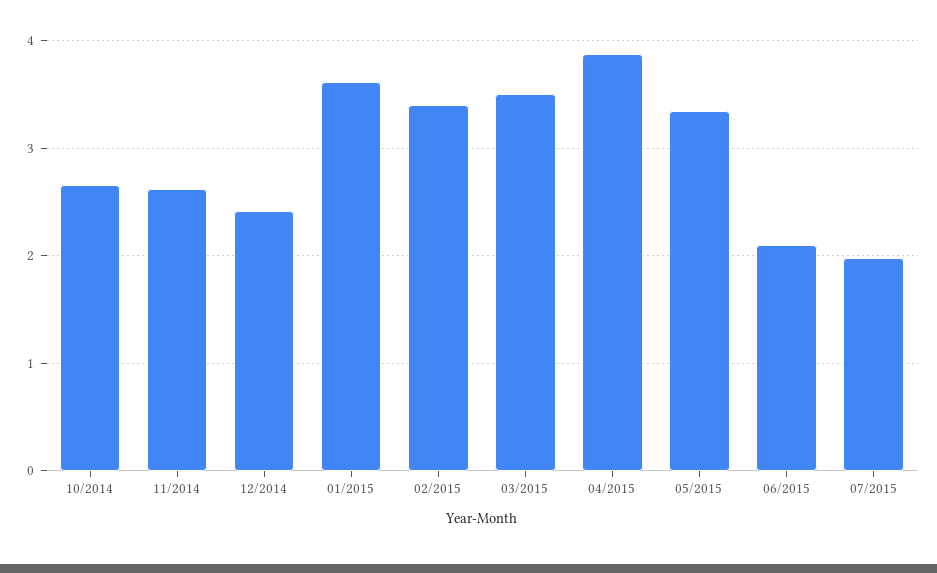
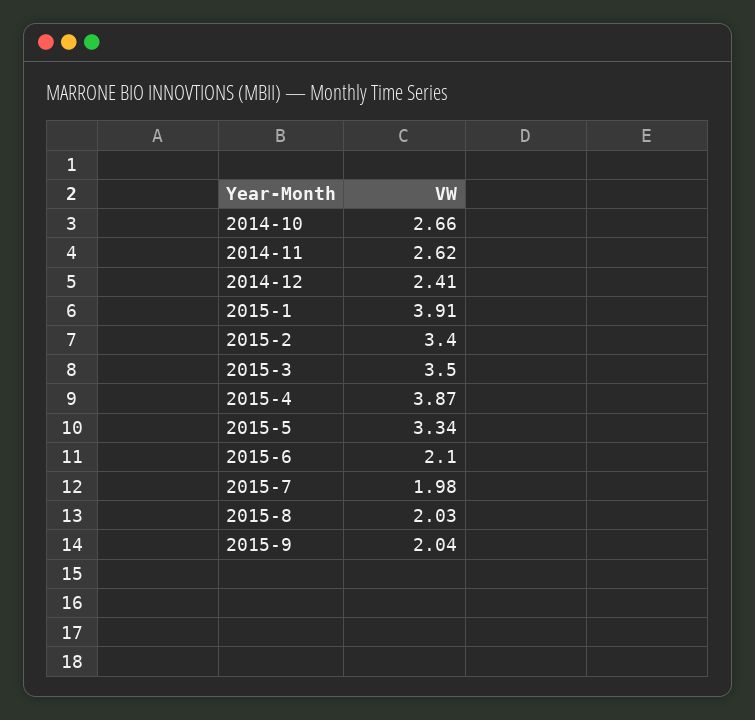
01/2015: 3.6 -> 3.91
2015-8: none -> 2.03
2015-9: none -> 2.04

